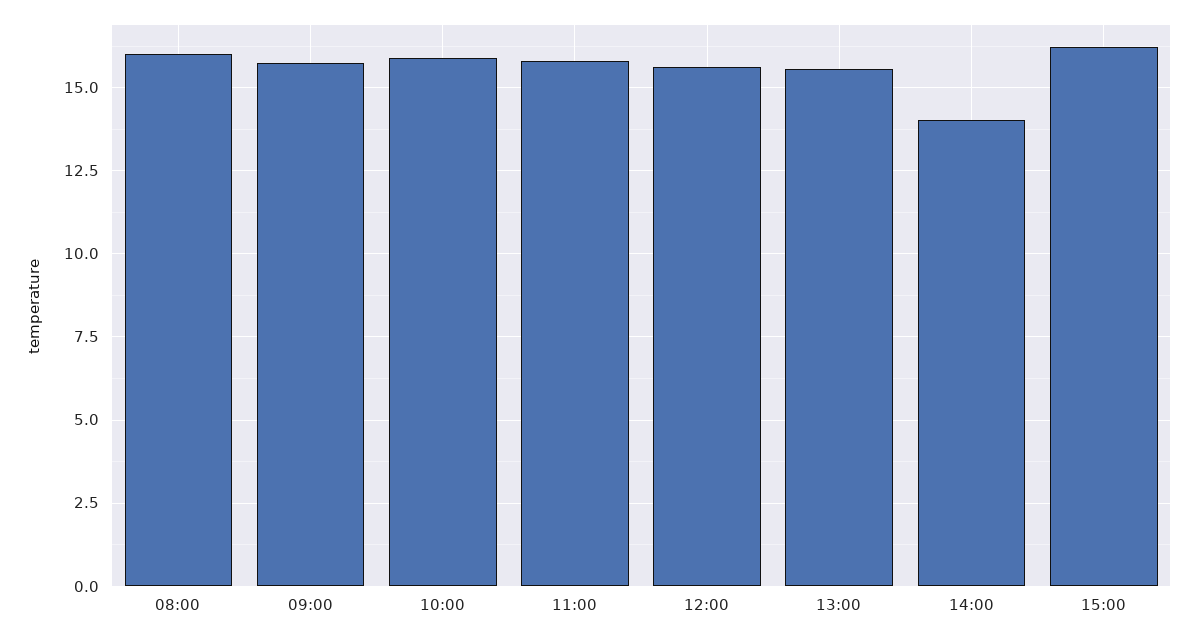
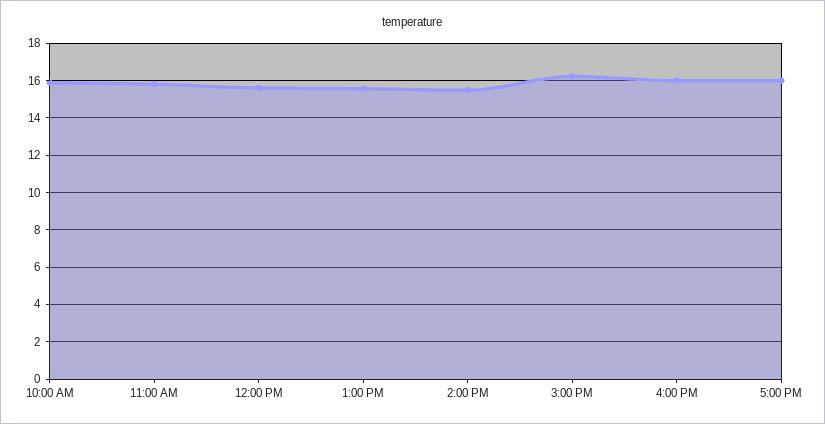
08:00: 16 -> none
09:00: 15.75 -> none
14:00: 14 -> 15.5
4:00 PM: none -> 16
5:00 PM: none -> 16

